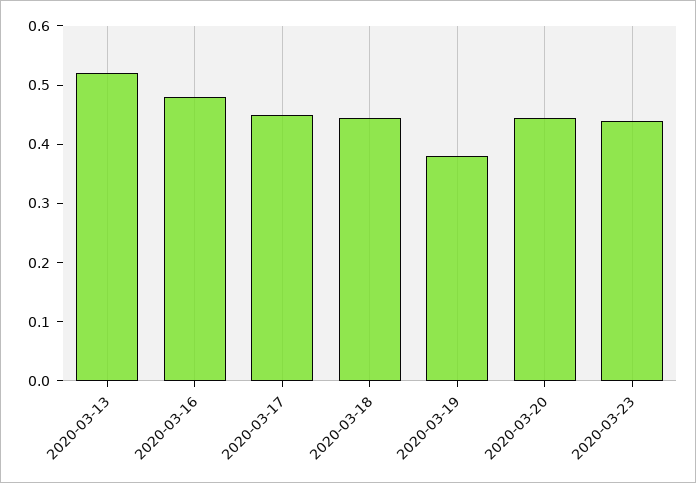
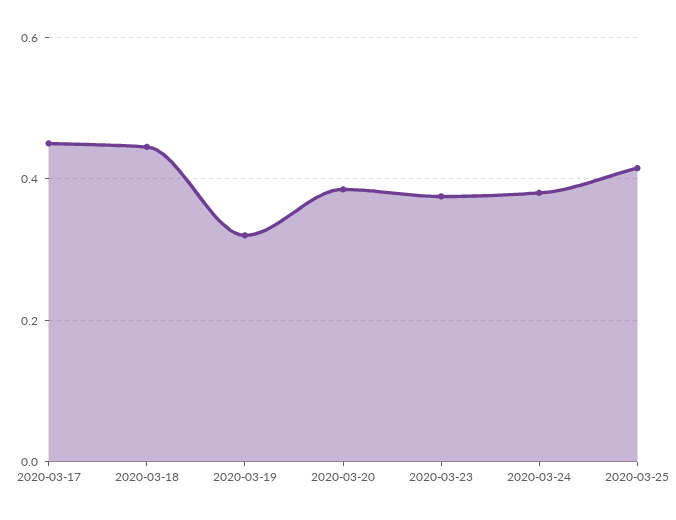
2020-03-13: 0.52 -> none
2020-03-16: 0.48 -> none
2020-03-19: 0.38 -> 0.32
2020-03-20: 0.44 -> 0.38
2020-03-23: 0.44 -> 0.38
2020-03-24: none -> 0.38
2020-03-25: none -> 0.42

